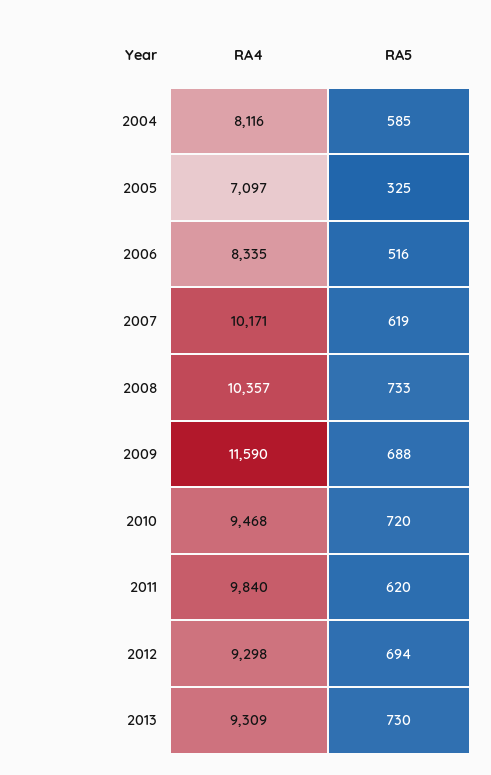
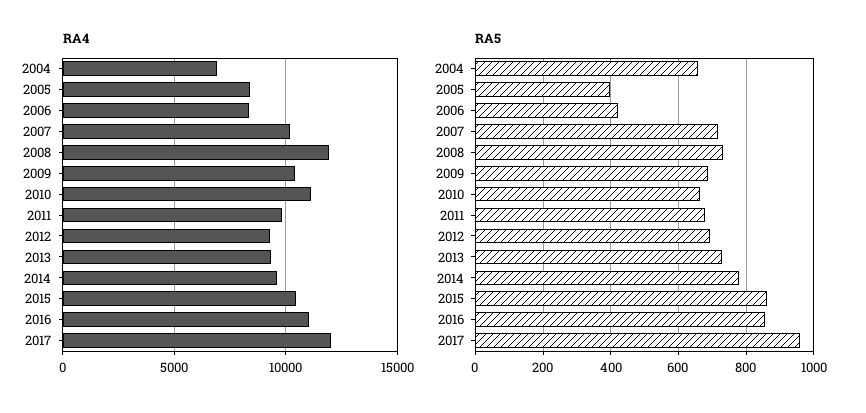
RA4, 2004: 8116 -> 7000
RA5, 2004: 585 -> 660
RA4, 2005: 7097 -> 8500
RA5, 2005: 325 -> 400
RA5, 2006: 516 -> 420
RA5, 2007: 619 -> 720
RA4, 2008: 10357 -> 12000
RA4, 2009: 11590 -> 10500
RA4, 2010: 9468 -> 11000
RA5, 2010: 720 -> 660
RA5, 2011: 620 -> 680
RA4, 2014: none -> 9500
RA4, 2015: none -> 10500
RA4, 2016: none -> 11000
RA4, 2017: none -> 12000
RA5, 2014: none -> 780
RA5, 2015: none -> 860
RA5, 2016: none -> 860
RA5, 2017: none -> 960

